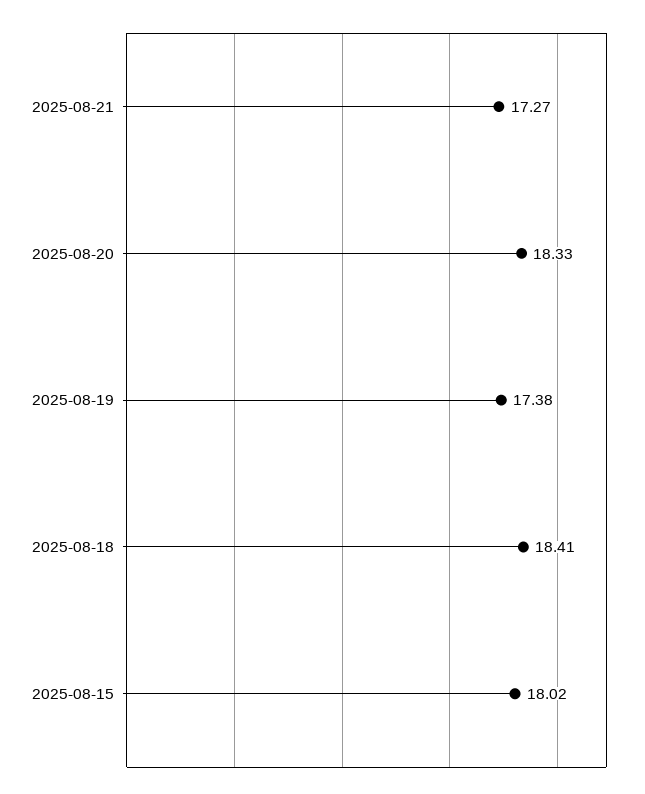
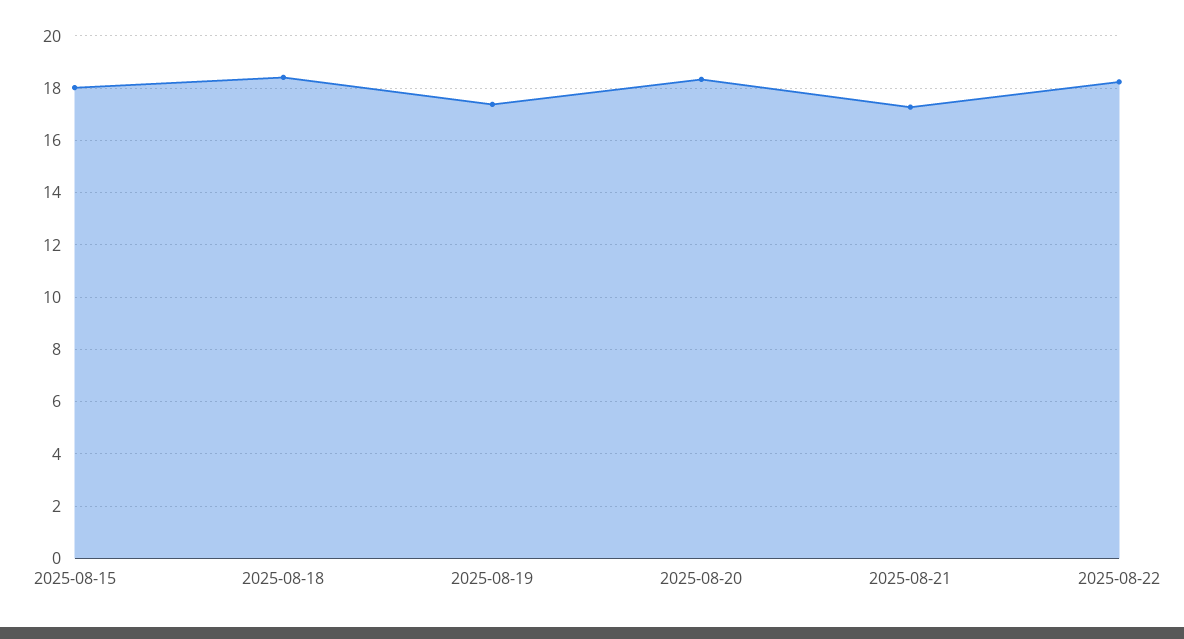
2025-08-22: none -> 18.25

